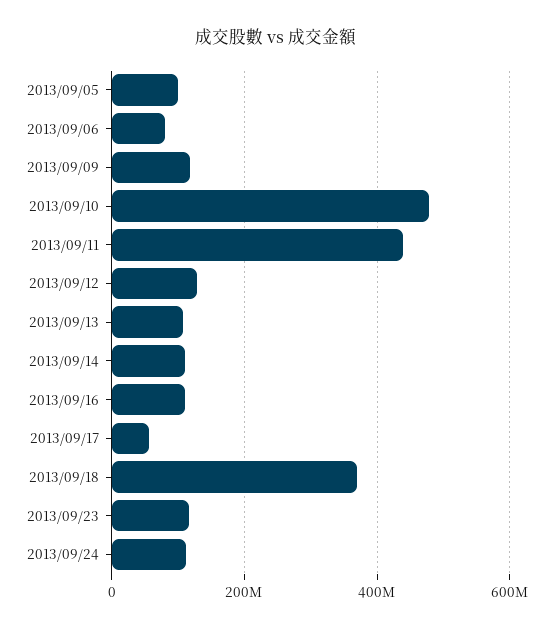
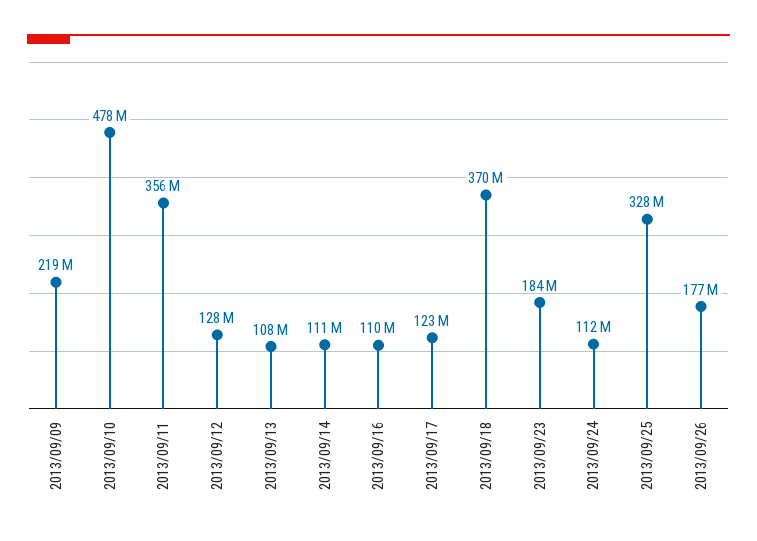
2013/09/05: 100000000 -> none
2013/09/06: 80000000 -> none
2013/09/09: 120000000 -> 219000000
2013/09/11: 440000000 -> 356000000
2013/09/17: 60000000 -> 123000000
2013/09/23: 120000000 -> 184000000
2013/09/25: none -> 328000000
2013/09/26: none -> 177000000

